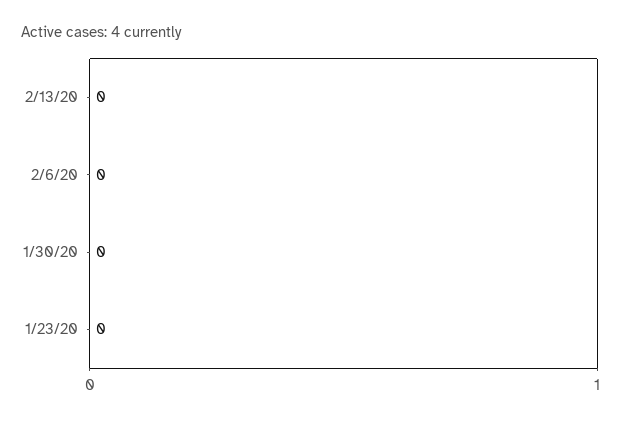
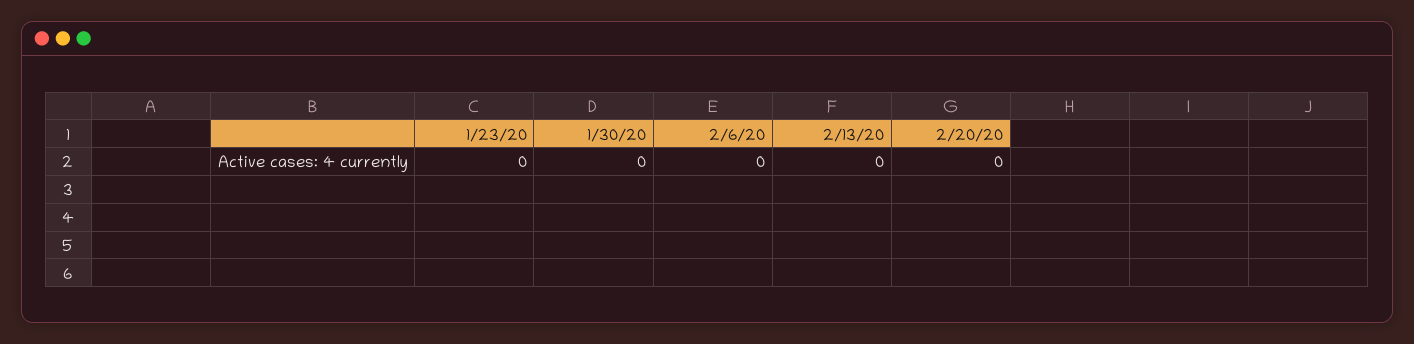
2/20/20: none -> 0

